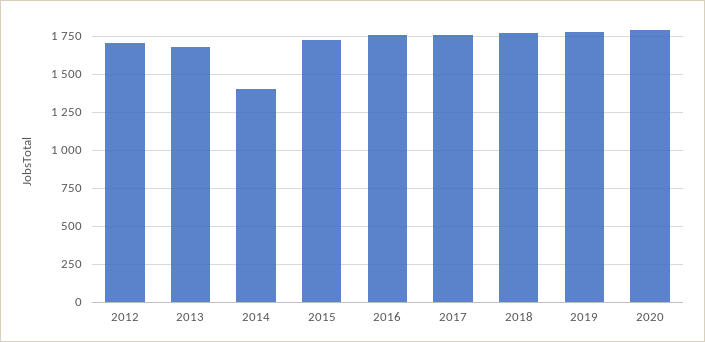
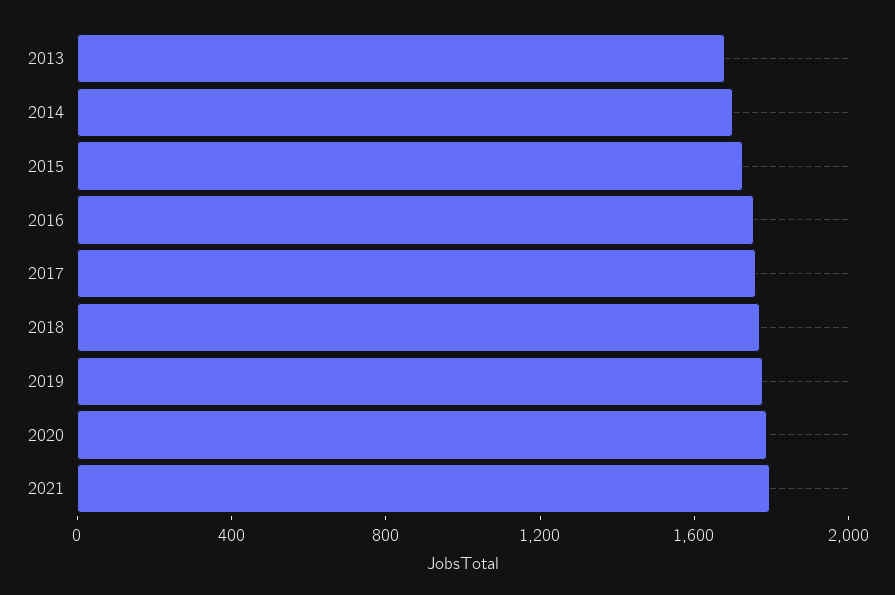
2012: 1700 -> none
2014: 1400 -> 1700
2021: none -> 1800

